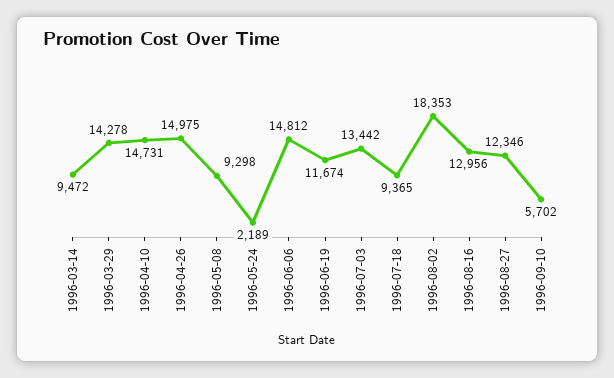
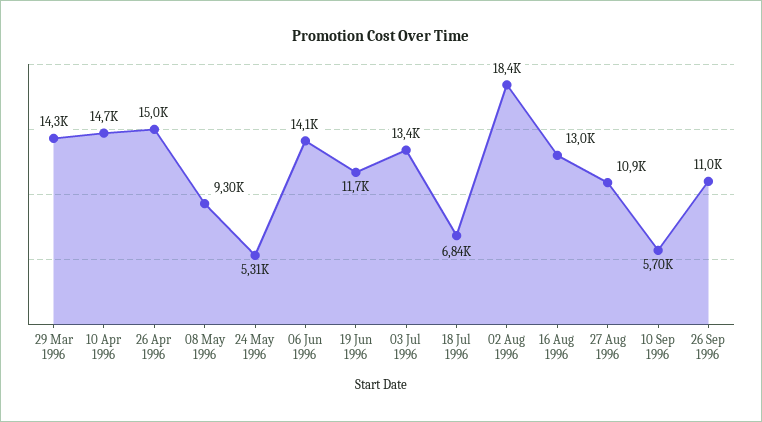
1996-03-14: 9472 -> none
1996-05-24: 2189 -> 5310
1996-06-06: 14812 -> 14100
1996-07-18: 9365 -> 6840
1996-08-27: 12346 -> 10900
26 Sep 1996: none -> 11000

